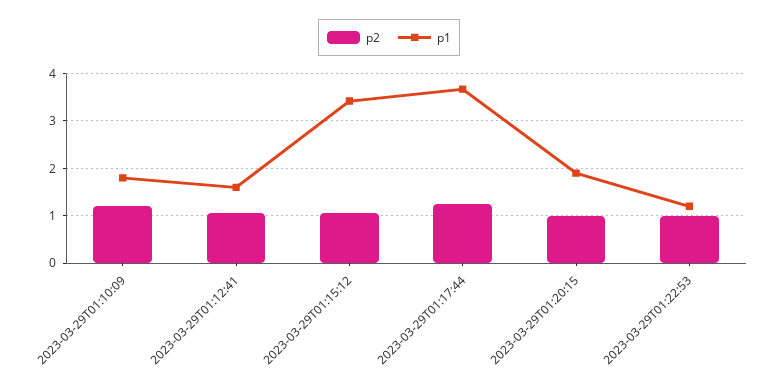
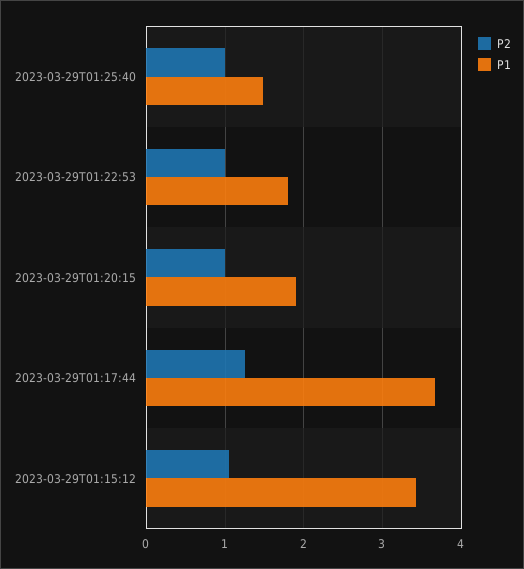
p2, 2023-03-29T01:10:09: 1.2 -> none
p1, 2023-03-29T01:10:09: 1.8 -> none
p2, 2023-03-29T01:12:41: 1 -> none
p1, 2023-03-29T01:12:41: 1.6 -> none
p1, 2023-03-29T01:22:53: 1.2 -> 1.8
p2, 2023-03-29T01:25:40: none -> 1
p1, 2023-03-29T01:25:40: none -> 1.5

